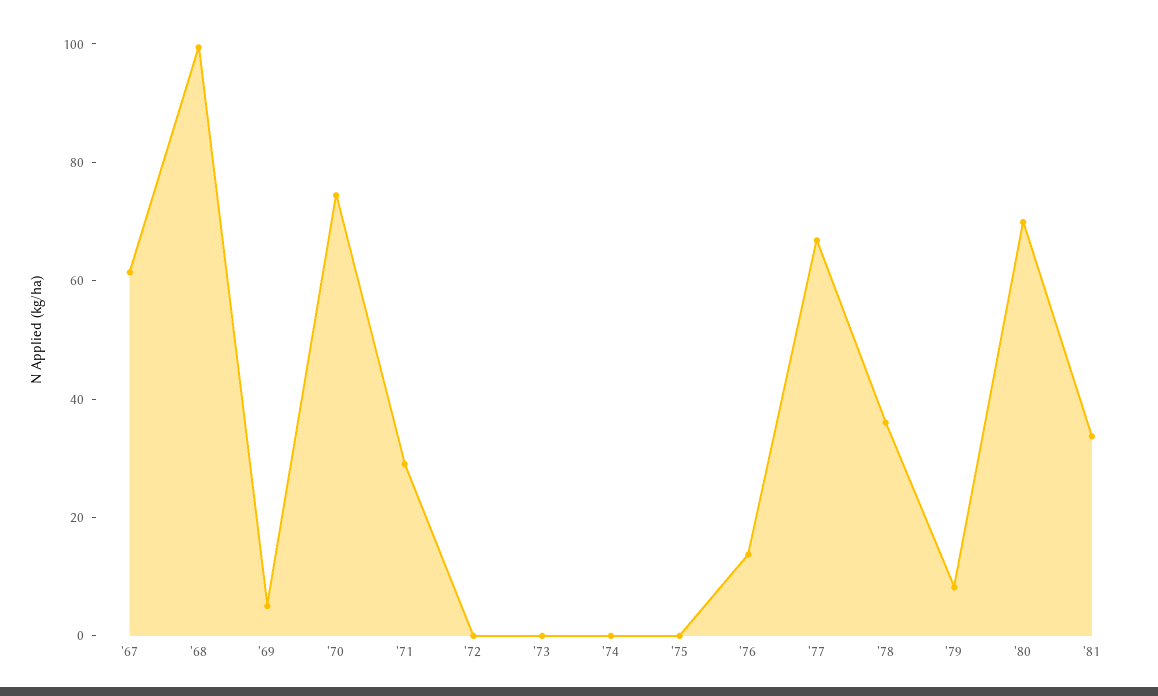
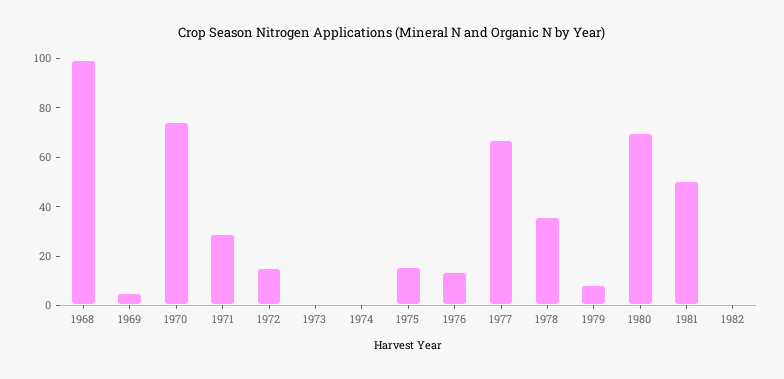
'67: 60 -> none
'72: 0 -> 15
'75: 0 -> 15
'81: 35 -> 50
1982: none -> 0

